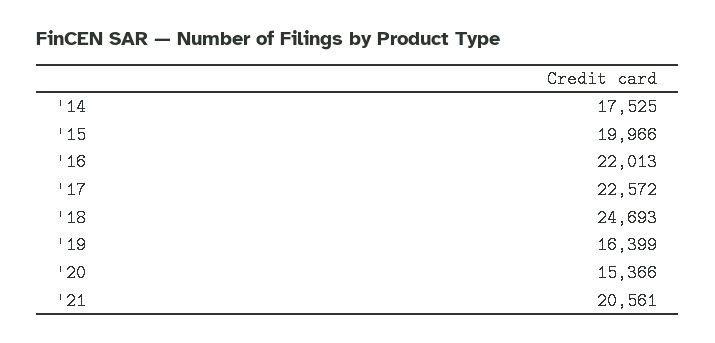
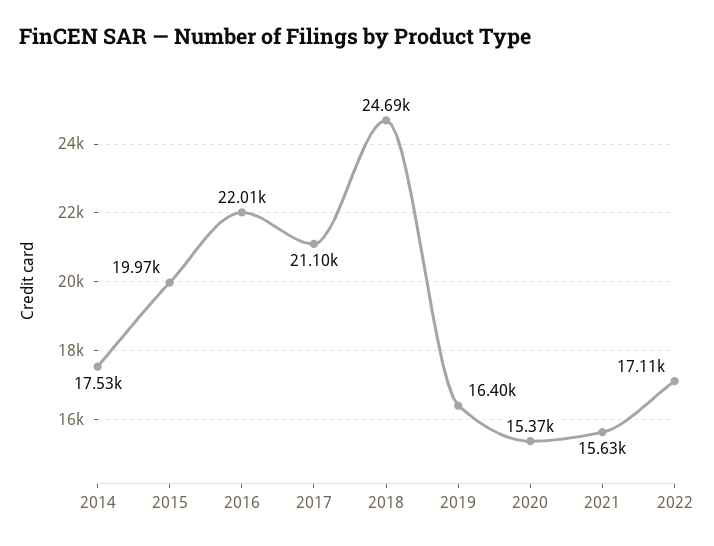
'17: 22572 -> 21100
'21: 20561 -> 15630
2022: none -> 17110

